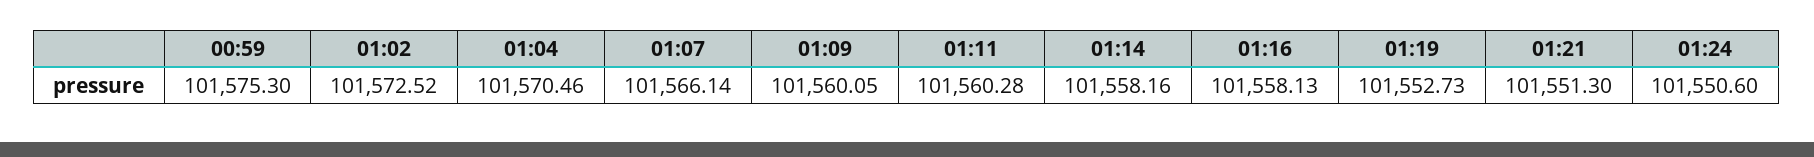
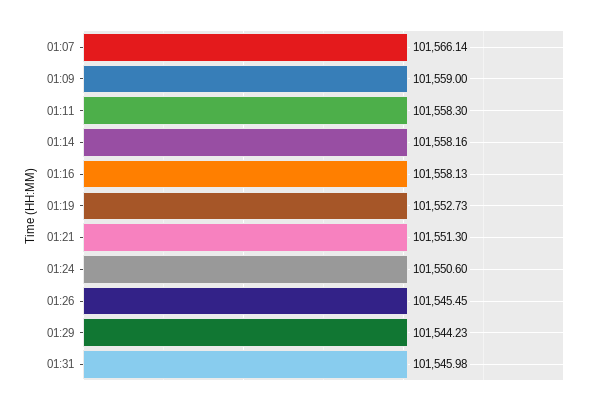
00:59: 101575.3 -> none
01:02: 101572.52 -> none
01:04: 101570.46 -> none
01:09: 101560.05 -> 101559
01:11: 101560.28 -> 101558.3
01:26: none -> 101545.45
01:29: none -> 101544.23
01:31: none -> 101545.98

